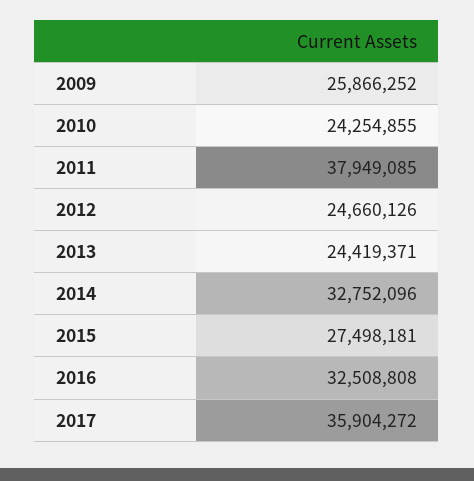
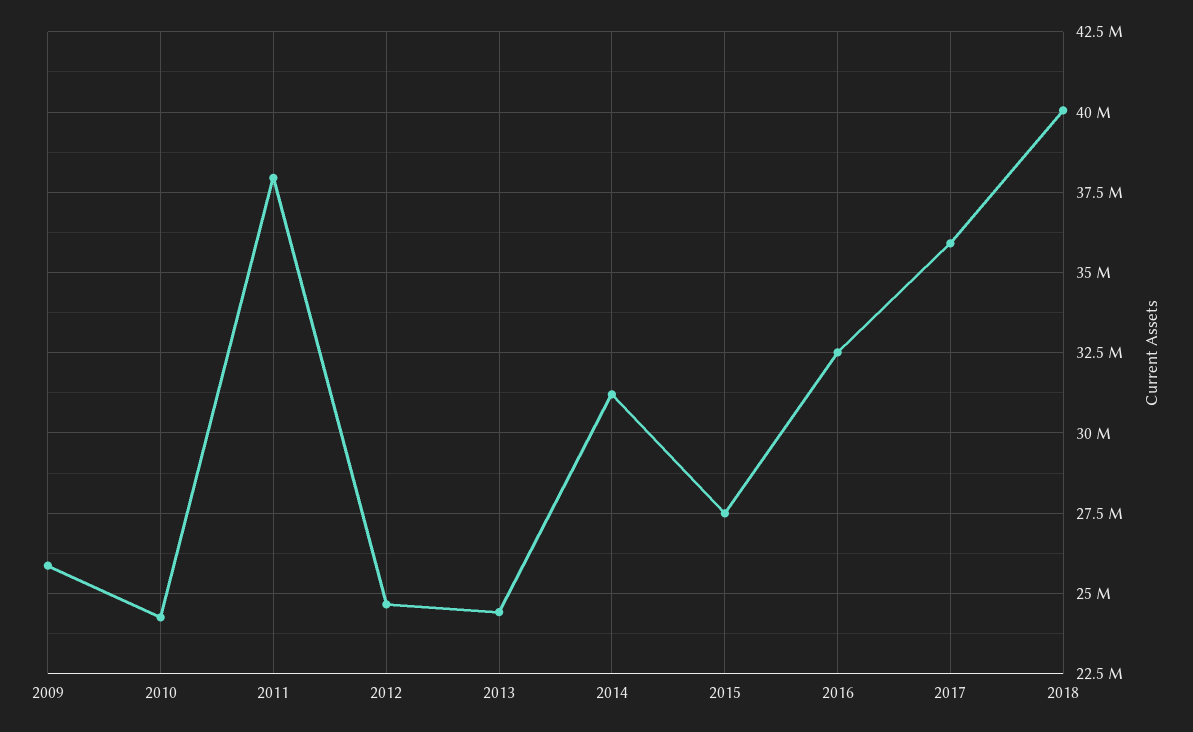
2014: 32752096 -> 31250000
2018: none -> 40000000

